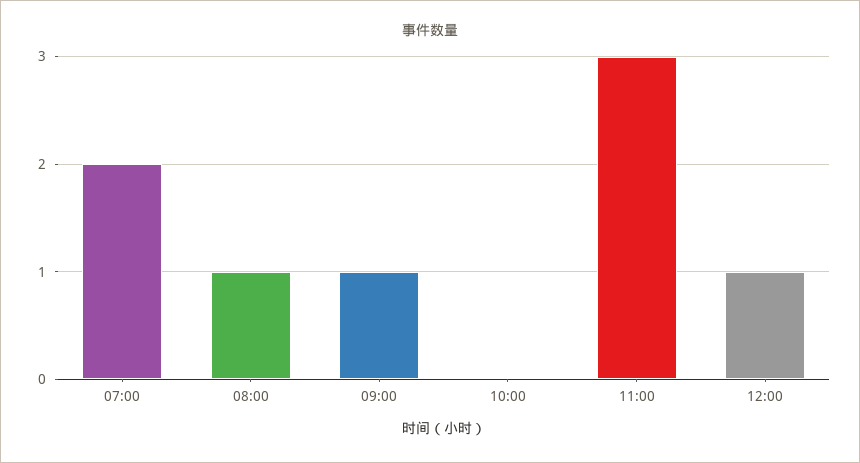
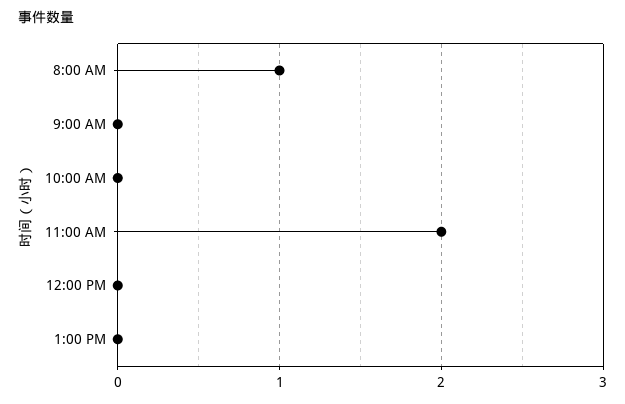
07:00: 2 -> none
09:00: 1 -> 0
11:00: 3 -> 2
12:00: 1 -> 0
1:00 PM: none -> 0

